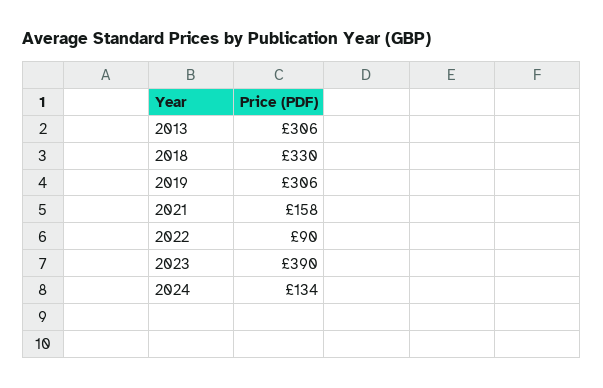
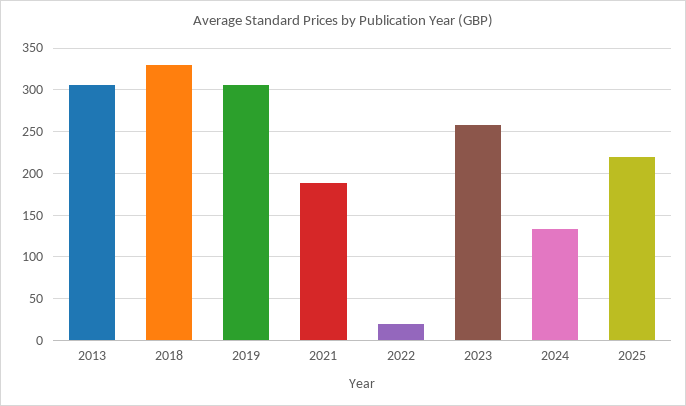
2021: 158 -> 190
2022: 90 -> 20
2023: 390 -> 260
2025: none -> 220

